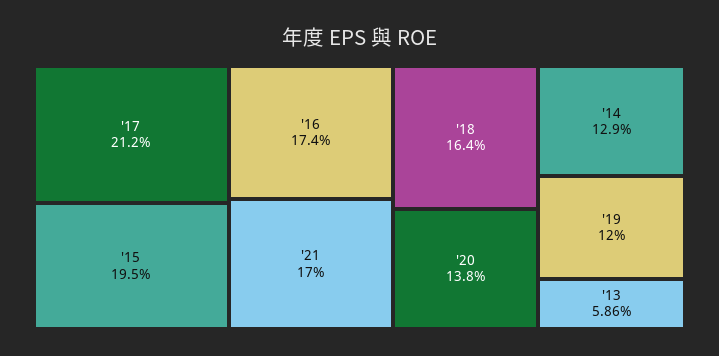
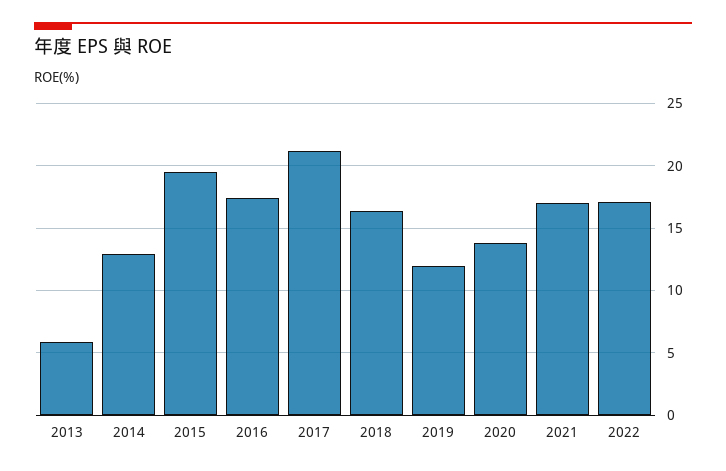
2022: none -> 17

